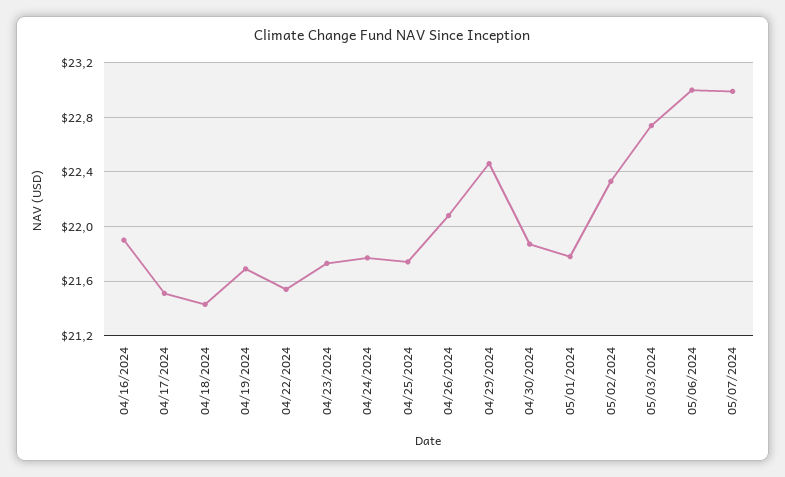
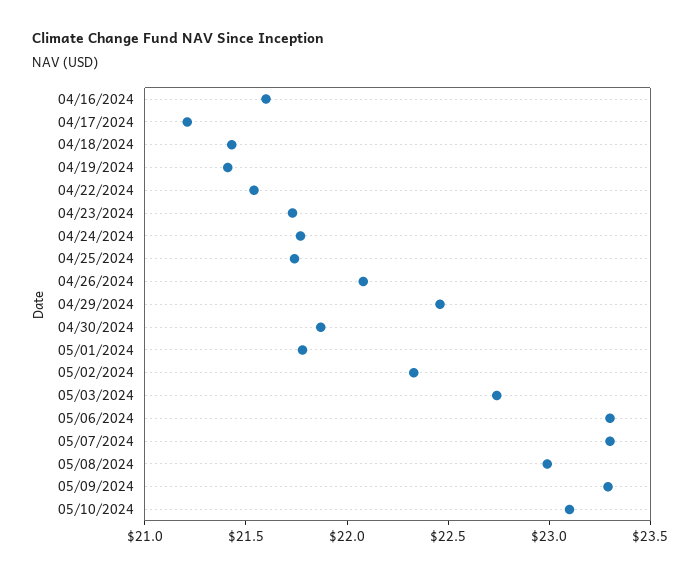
04/16/2024: 21.9 -> 21.6
04/17/2024: 21.5 -> 21.2
04/19/2024: 21.7 -> 21.4
05/06/2024: 23 -> 23.3
05/07/2024: 23 -> 23.3
05/08/2024: none -> 23
05/09/2024: none -> 23.3
05/10/2024: none -> 23.1

